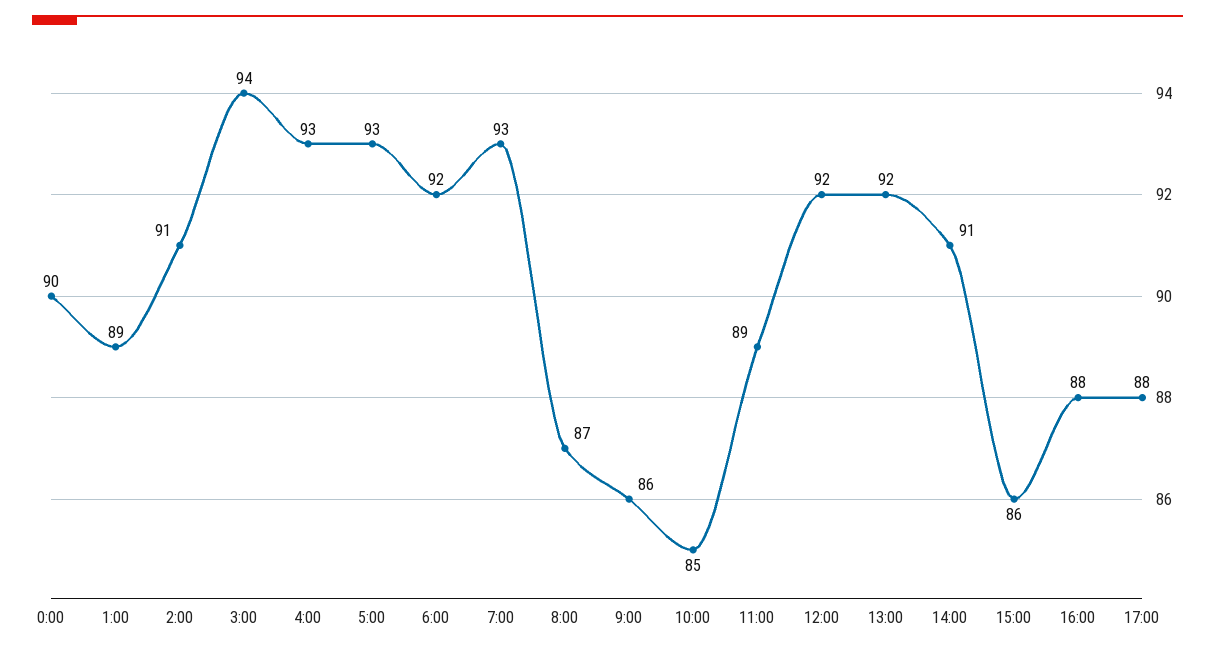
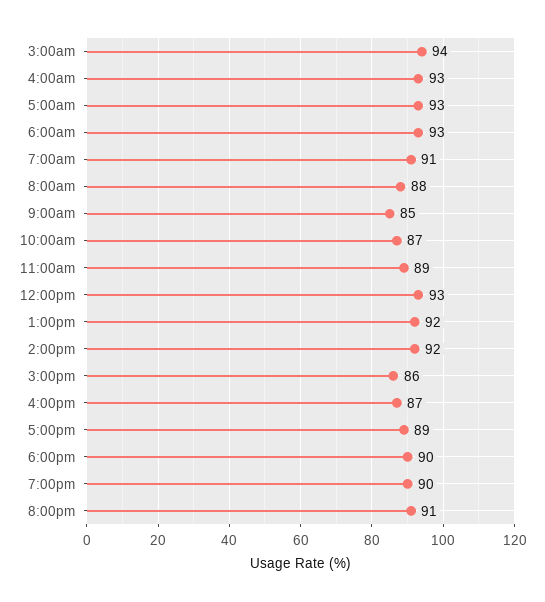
0:00: 90 -> none
1:00: 89 -> none
2:00: 91 -> none
6:00: 92 -> 93
7:00: 93 -> 91
8:00: 87 -> 88
9:00: 86 -> 85
10:00: 85 -> 87
12:00: 92 -> 93
14:00: 91 -> 92
16:00: 88 -> 87
17:00: 88 -> 89
6:00pm: none -> 90
7:00pm: none -> 90
8:00pm: none -> 91

